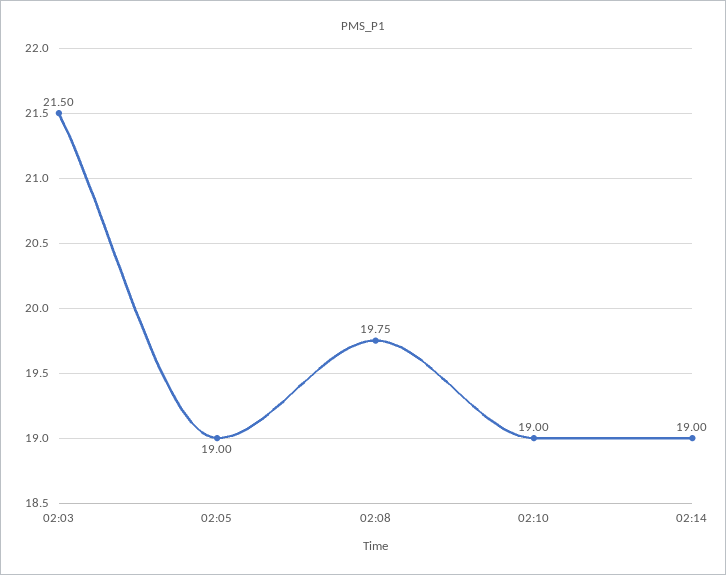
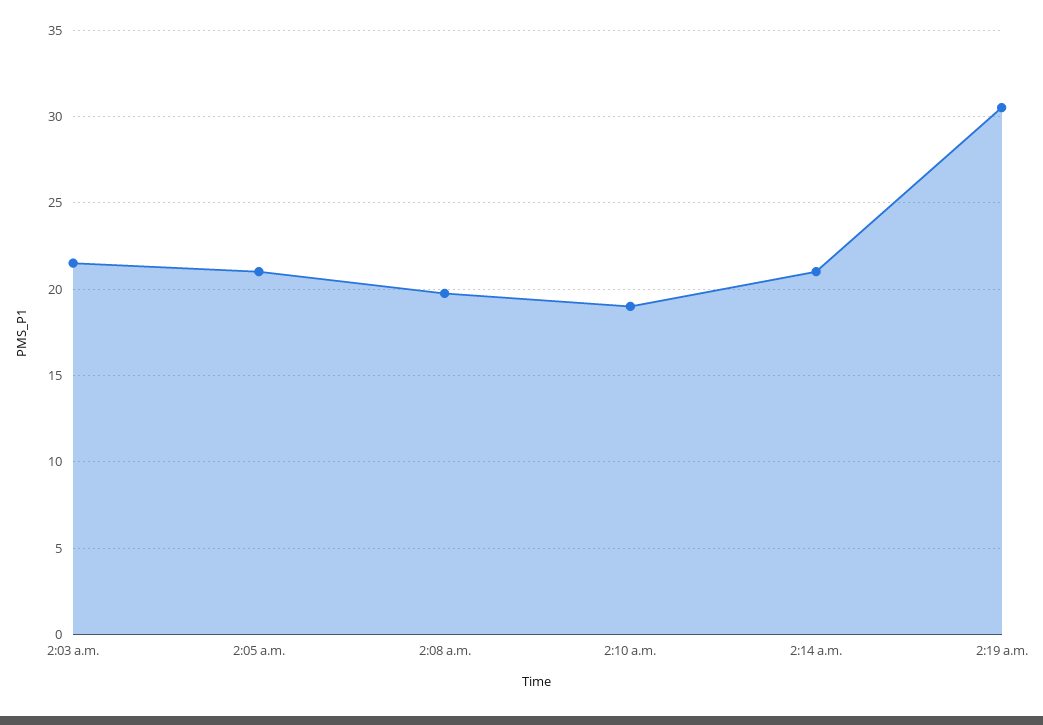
02:05: 19 -> 21
02:14: 19 -> 21
2:19 a.m.: none -> 30.5

